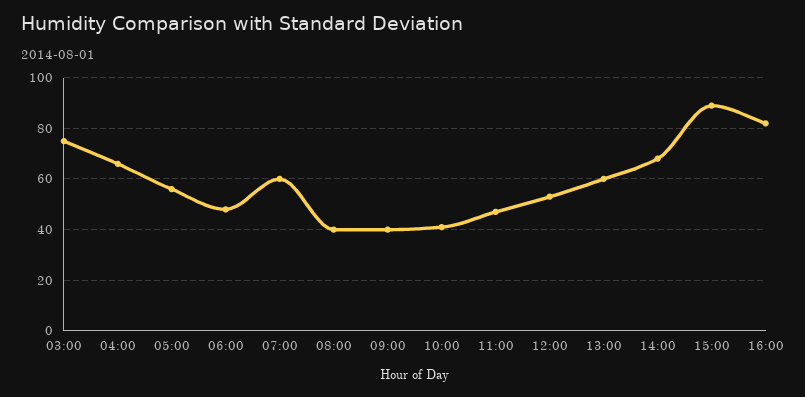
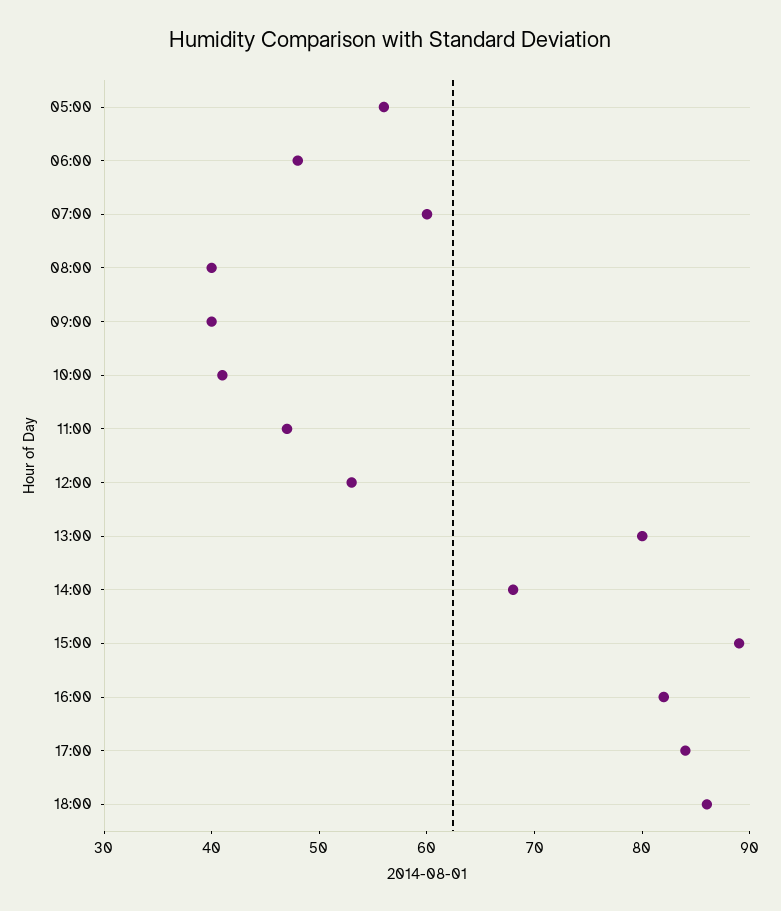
03:00: 75 -> none
04:00: 65 -> none
13:00: 60 -> 80
17:00: none -> 84
18:00: none -> 86

